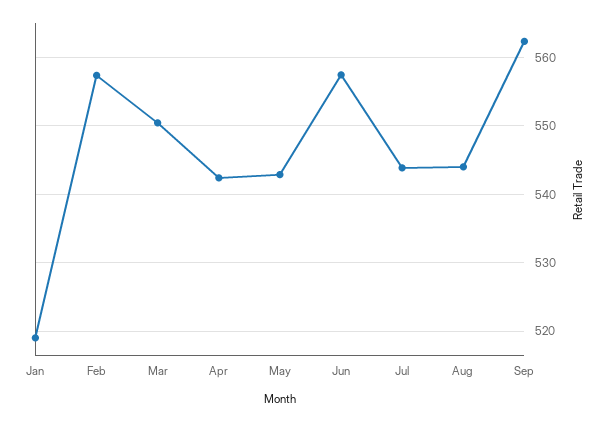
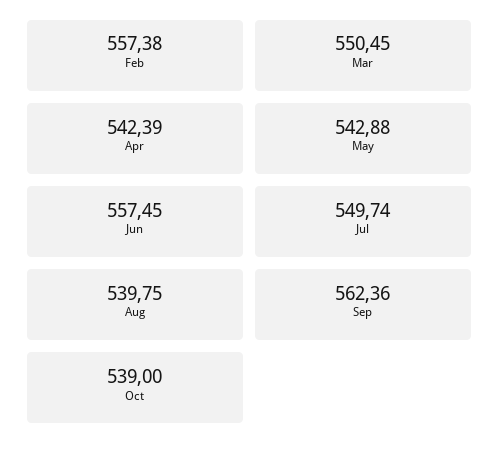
Jan: 519 -> none
Jul: 544 -> 549.74
Aug: 544 -> 539.75
Oct: none -> 539

